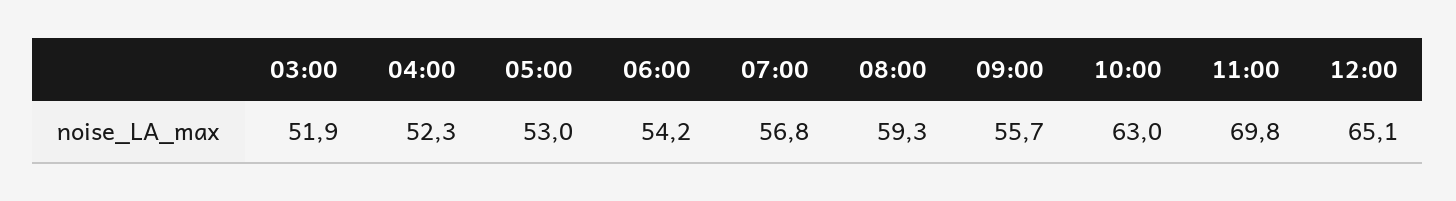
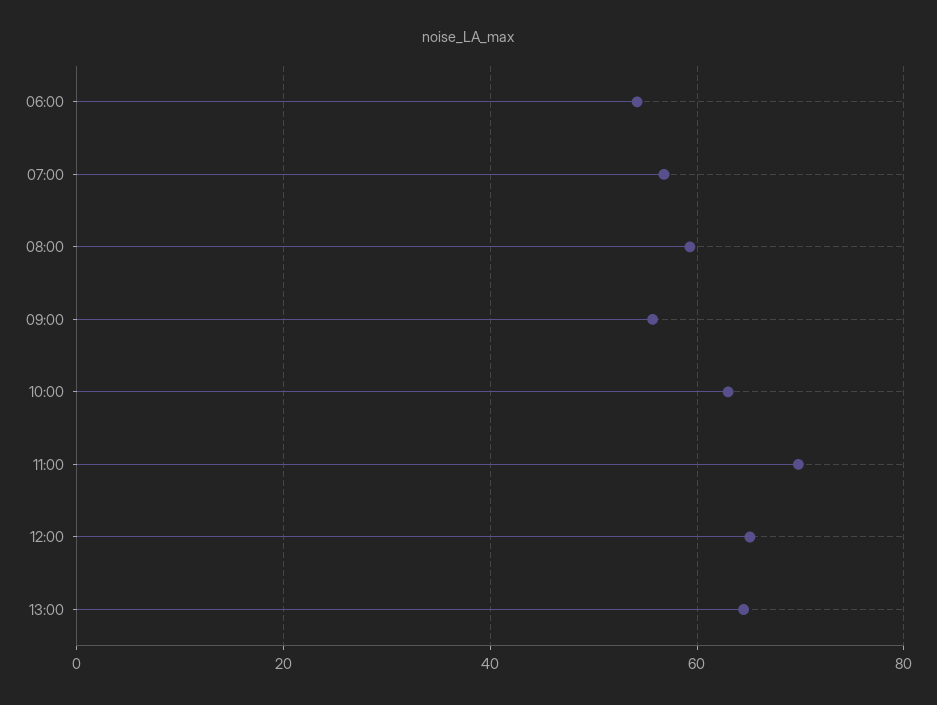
03:00: 51.9 -> none
04:00: 52.3 -> none
05:00: 53 -> none
13:00: none -> 64

